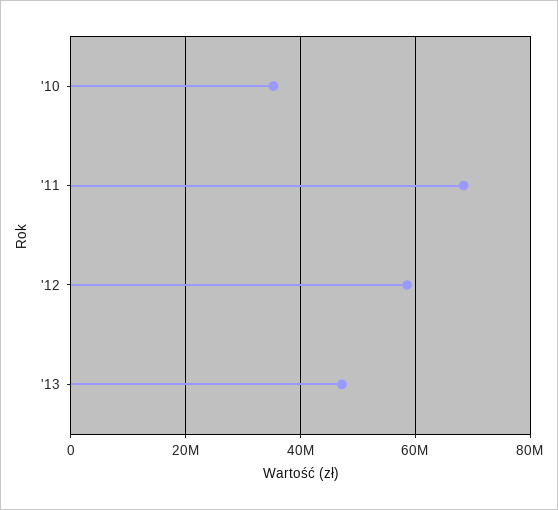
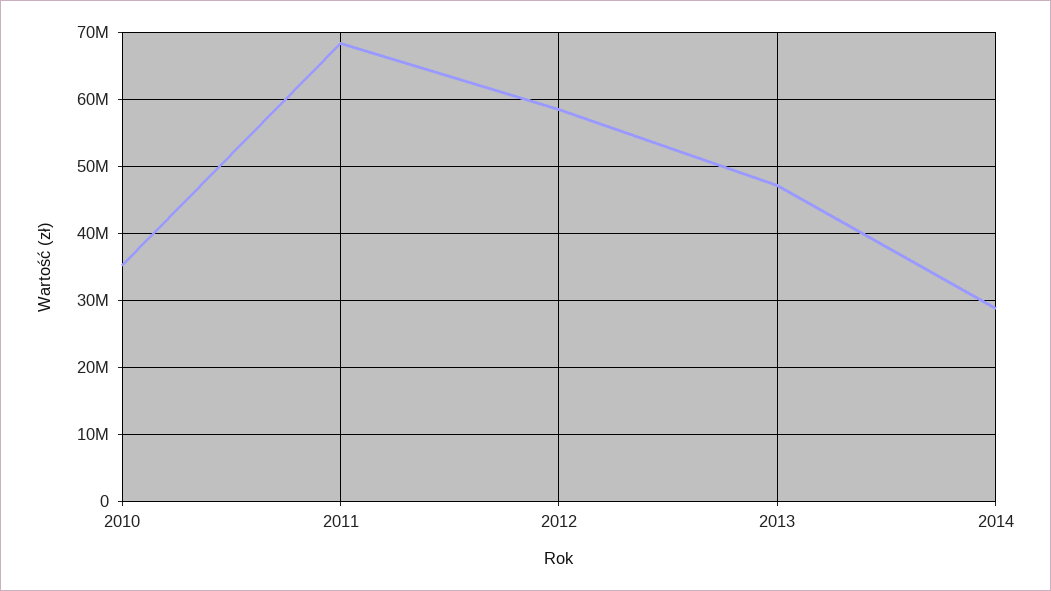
2014: none -> 29000000

